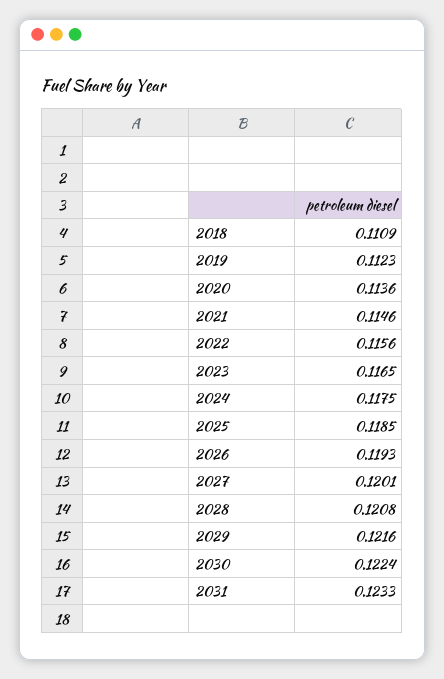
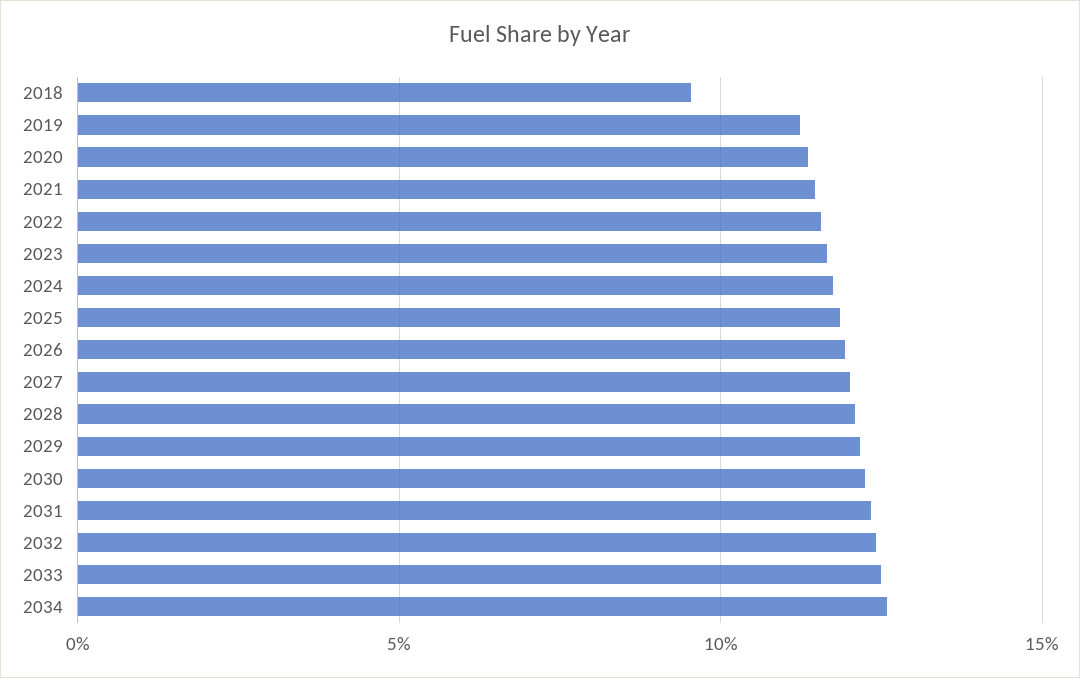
2018: 0.1109 -> 0.095
2032: none -> 0.125
2033: none -> 0.125
2034: none -> 0.125

